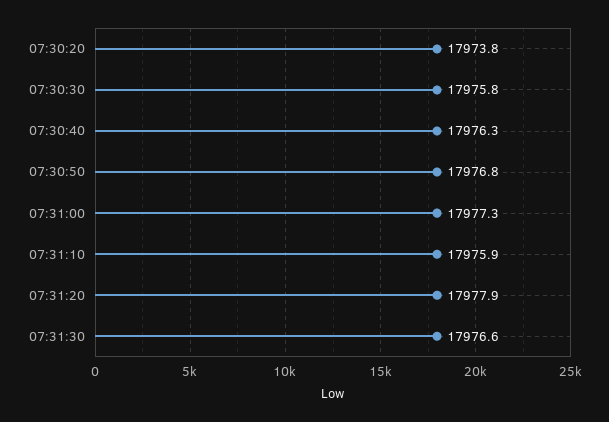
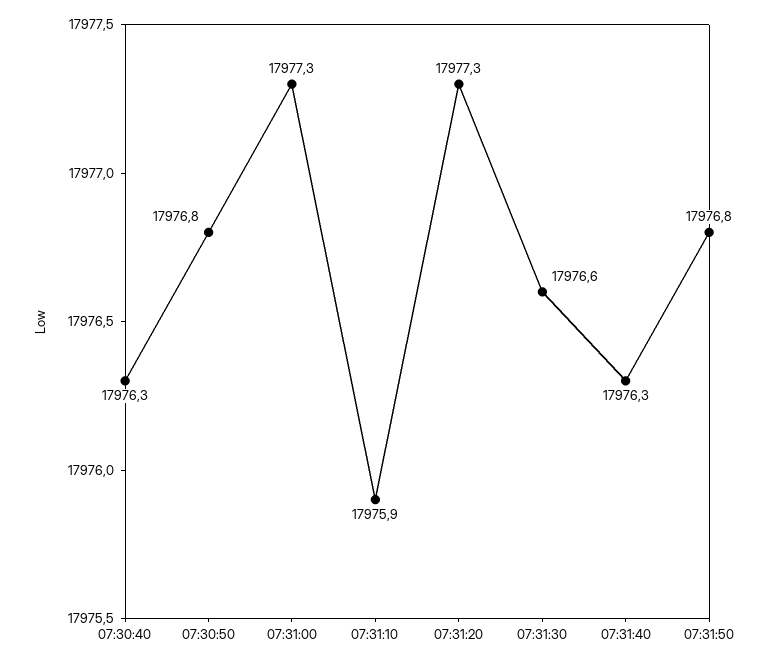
07:30:20: 17973.8 -> none
07:30:30: 17975.8 -> none
07:31:20: 17977.9 -> 17977.3
07:31:40: none -> 17976.3
07:31:50: none -> 17976.8

